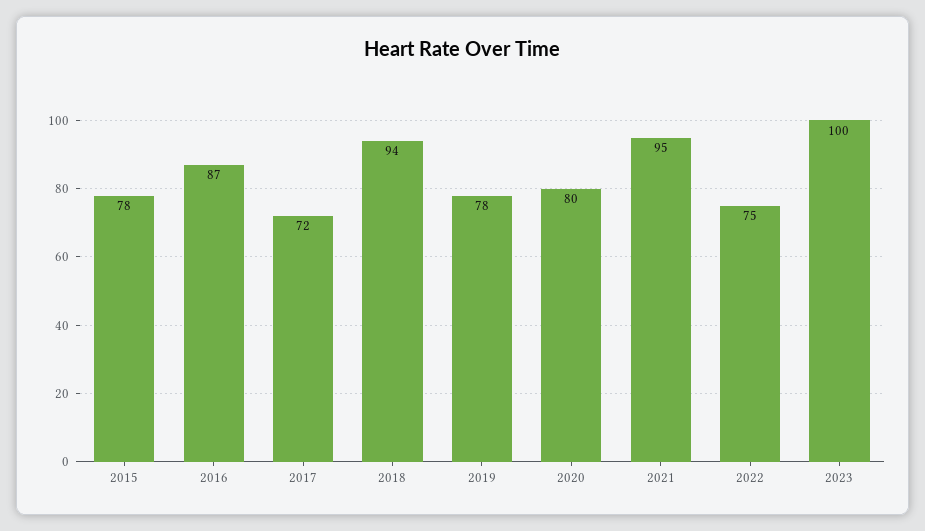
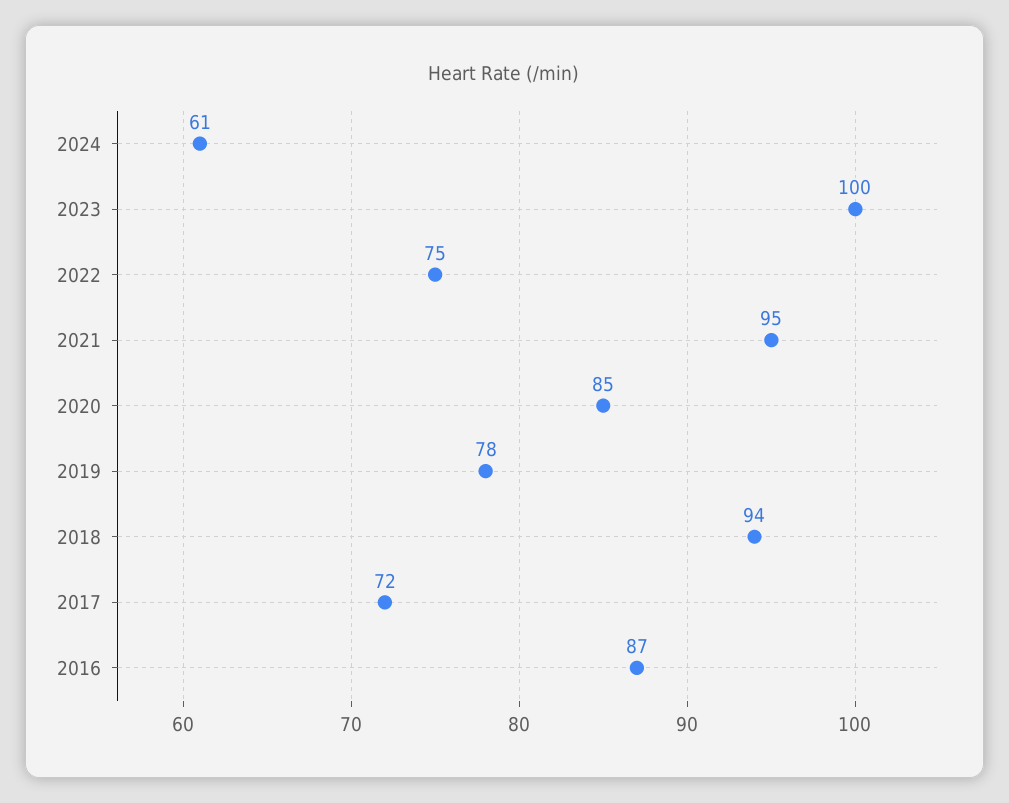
2015: 78 -> none
2020: 80 -> 85
2024: none -> 61

